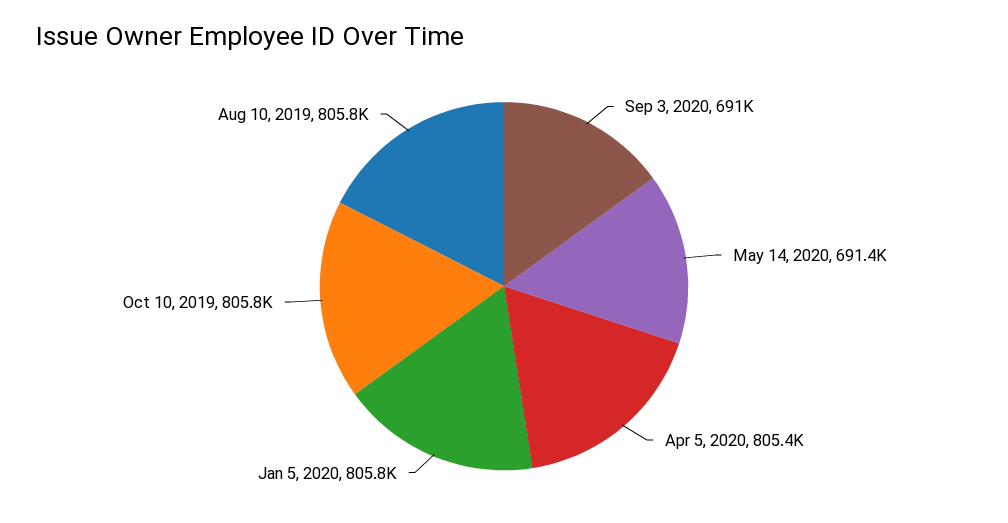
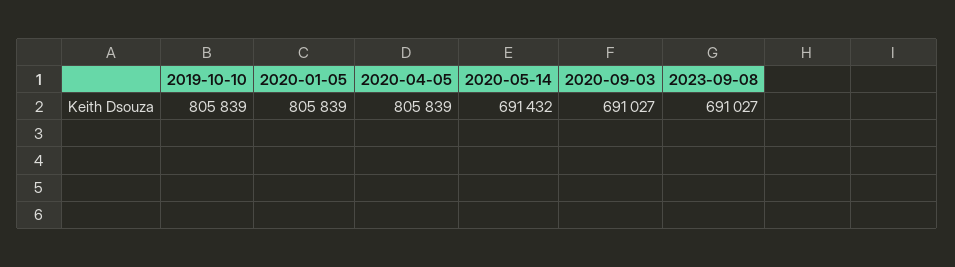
Apr 5, 2020: 805400 -> 805839
Aug 10, 2019: 805800 -> none
2023-09-08: none -> 691027

